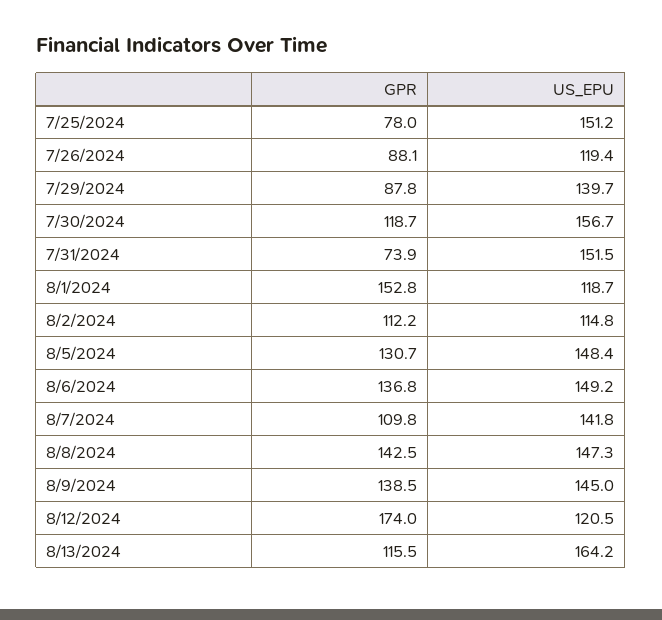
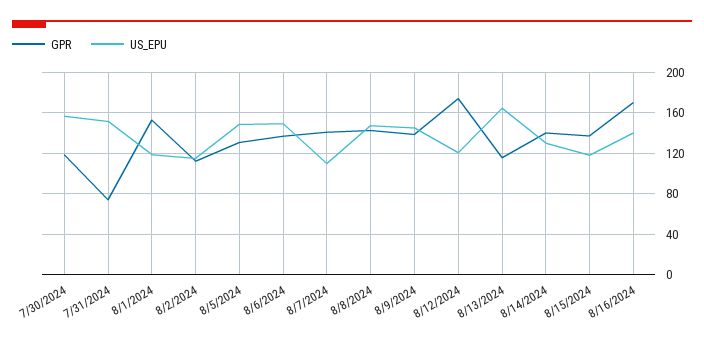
GPR, 7/25/2024: 78 -> none
US_EPU, 7/25/2024: 151.2 -> none
GPR, 7/26/2024: 88.1 -> none
US_EPU, 7/26/2024: 119.4 -> none
GPR, 7/29/2024: 87.8 -> none
US_EPU, 7/29/2024: 139.7 -> none
GPR, 8/7/2024: 109.8 -> 140
US_EPU, 8/7/2024: 141.8 -> 110
GPR, 8/14/2024: none -> 140
US_EPU, 8/14/2024: none -> 130
GPR, 8/15/2024: none -> 140
US_EPU, 8/15/2024: none -> 120
GPR, 8/16/2024: none -> 170
US_EPU, 8/16/2024: none -> 140

